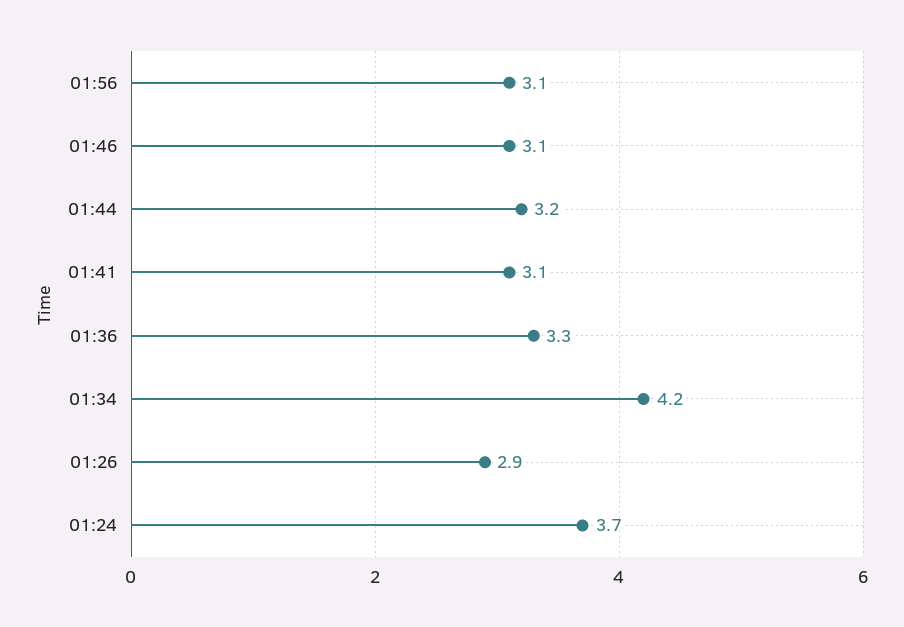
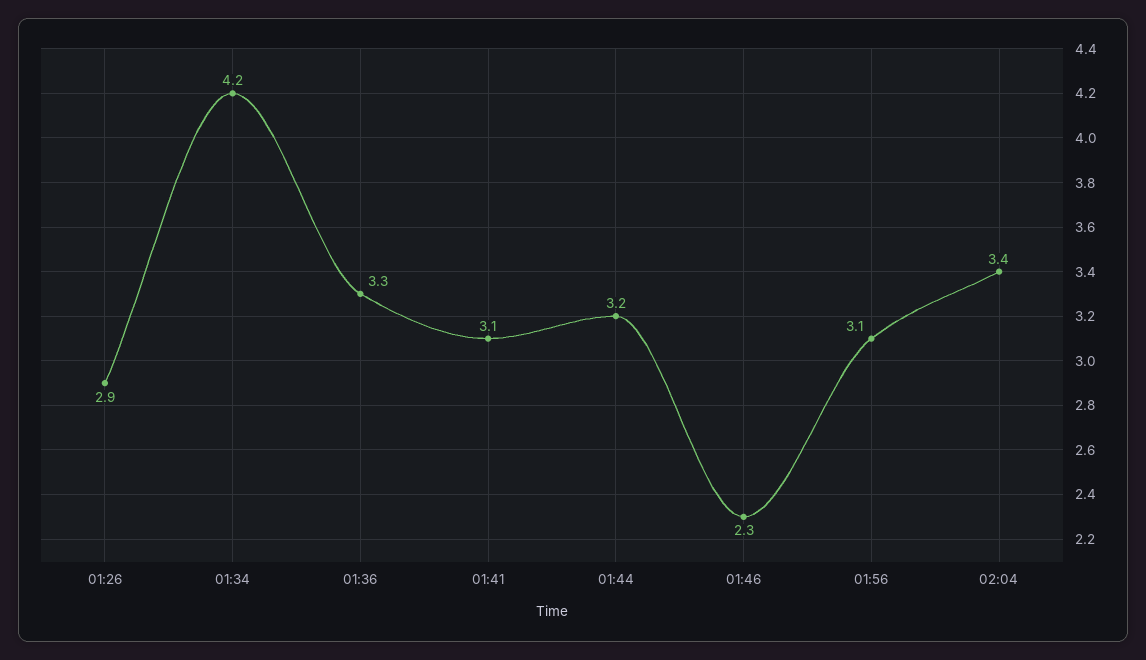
01:46: 3.1 -> 2.3
01:24: 3.7 -> none
02:04: none -> 3.4

